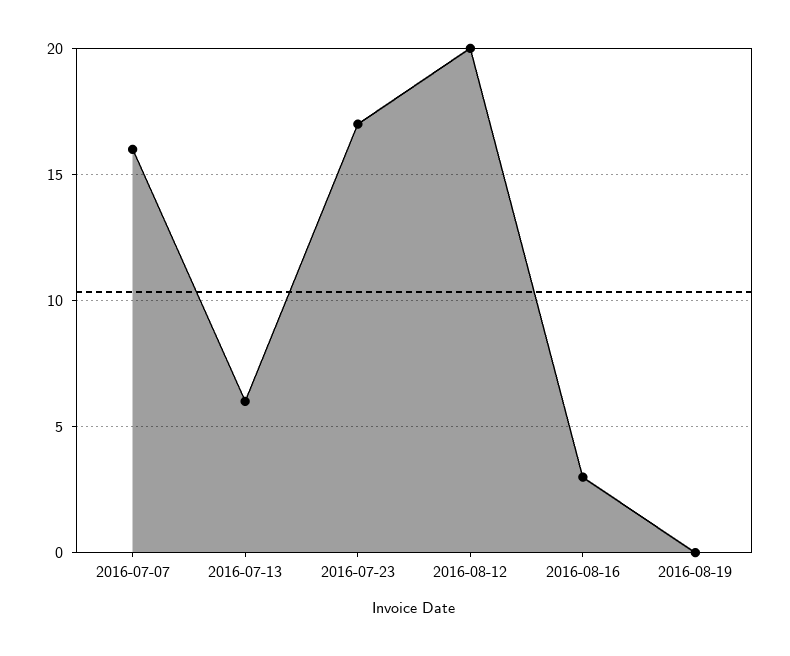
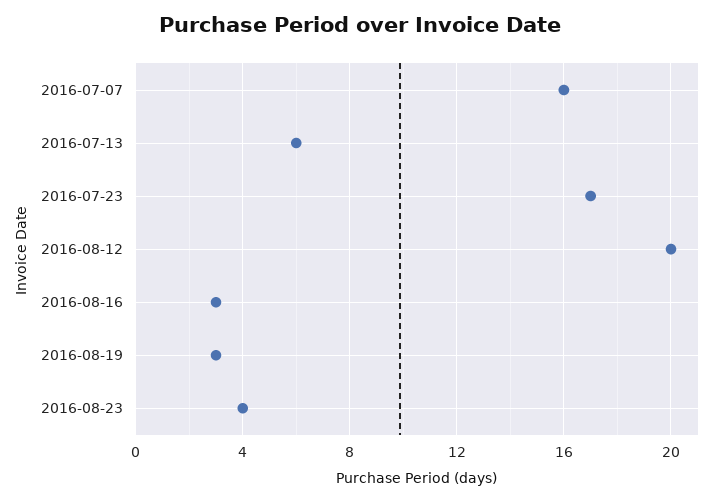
2016-08-19: 0 -> 3
2016-08-23: none -> 4

